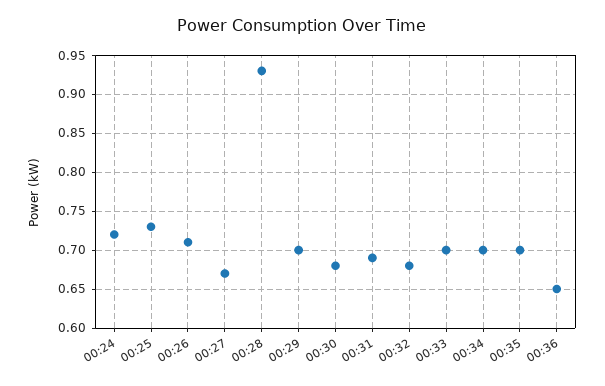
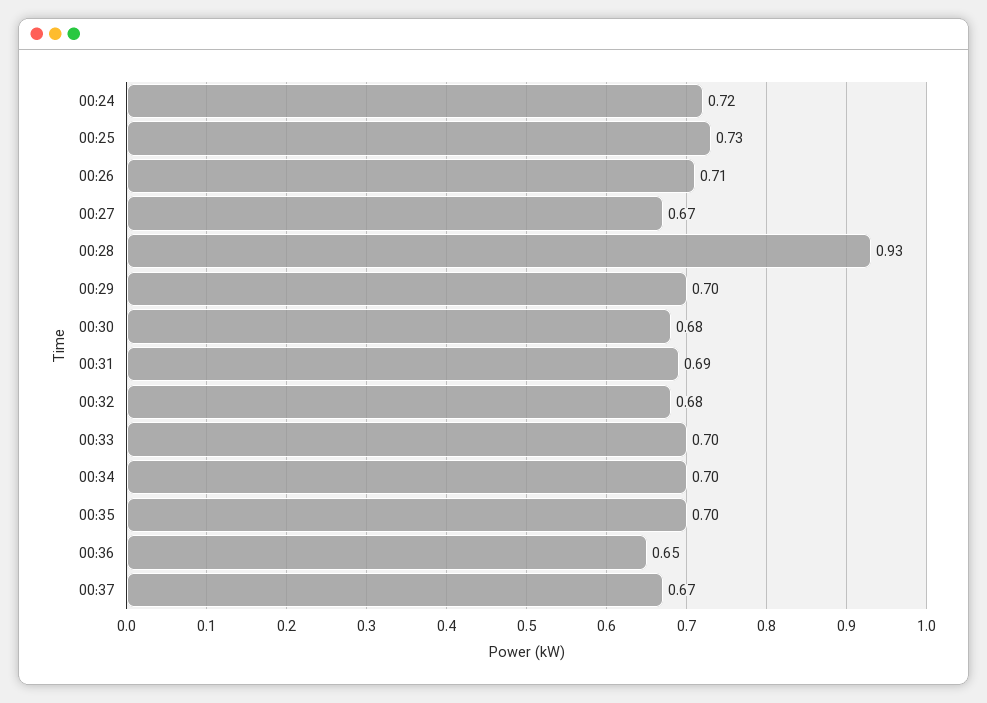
00:37: none -> 0.67

